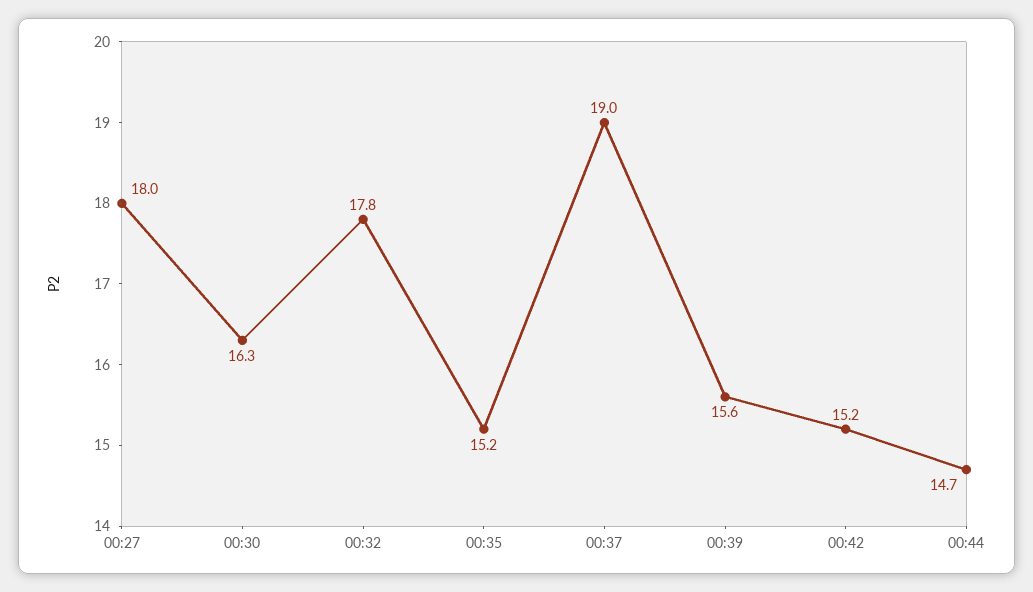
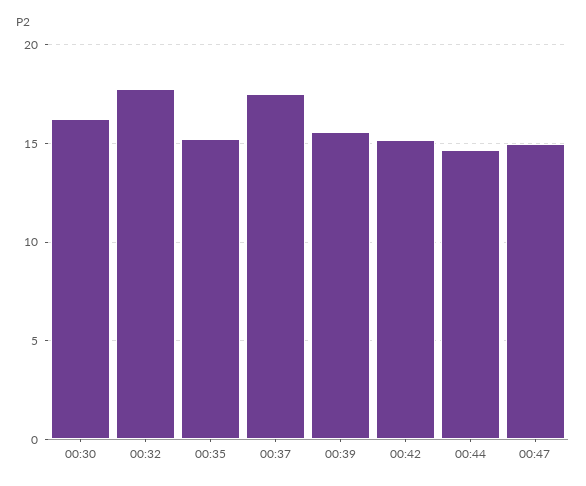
00:27: 18 -> none
00:37: 19 -> 17.5
00:47: none -> 15

